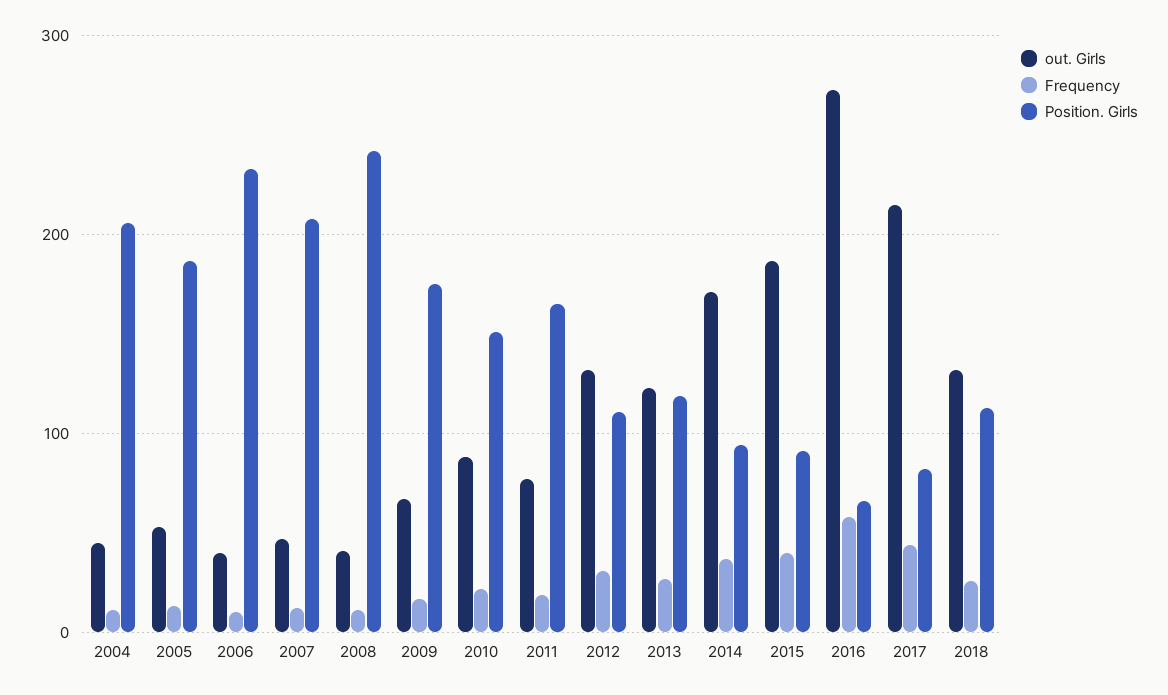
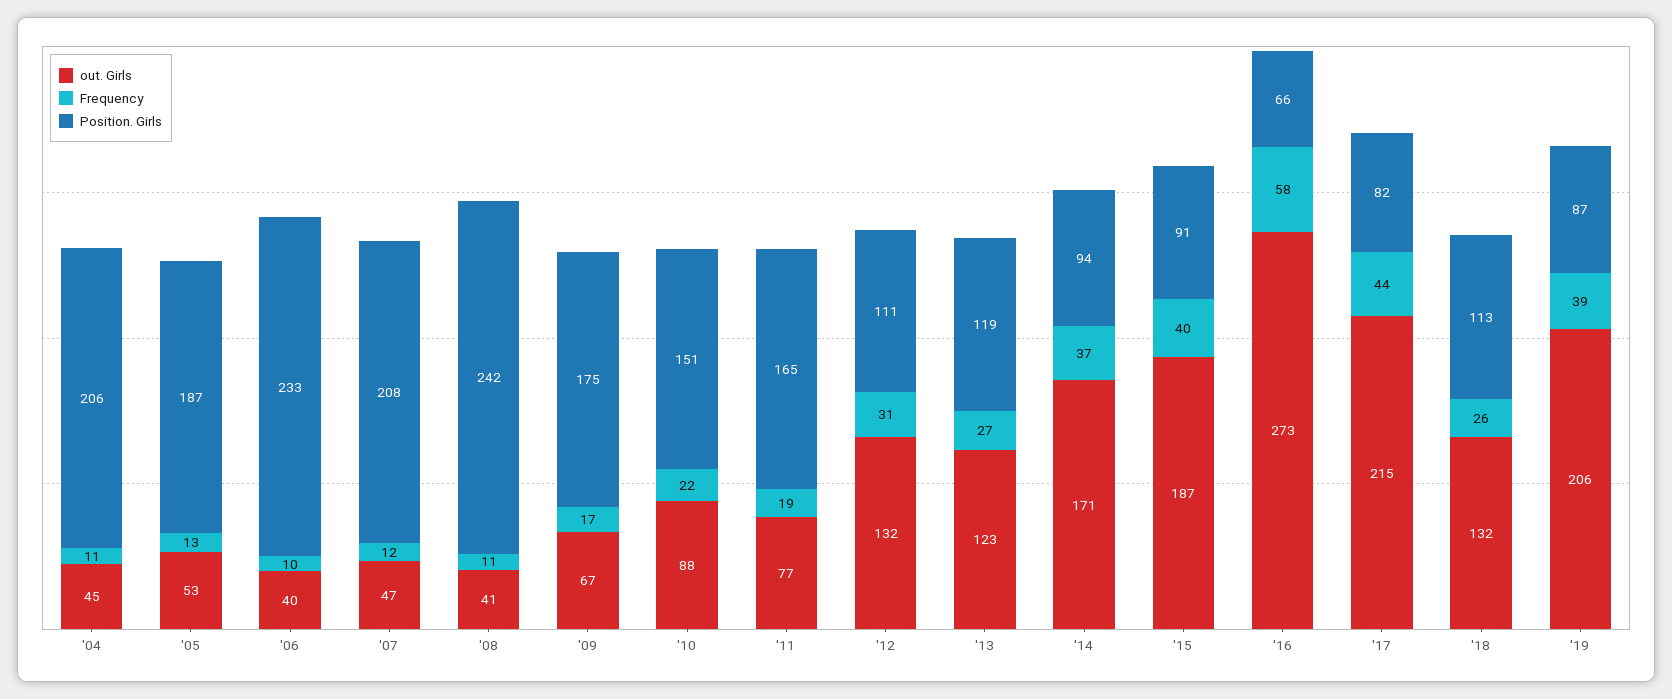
out. Girls, '19: none -> 206
Frequency, '19: none -> 39
Position. Girls, '19: none -> 87

